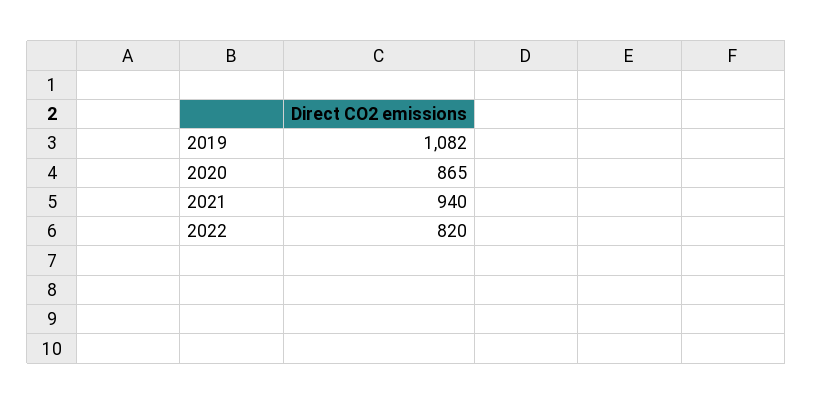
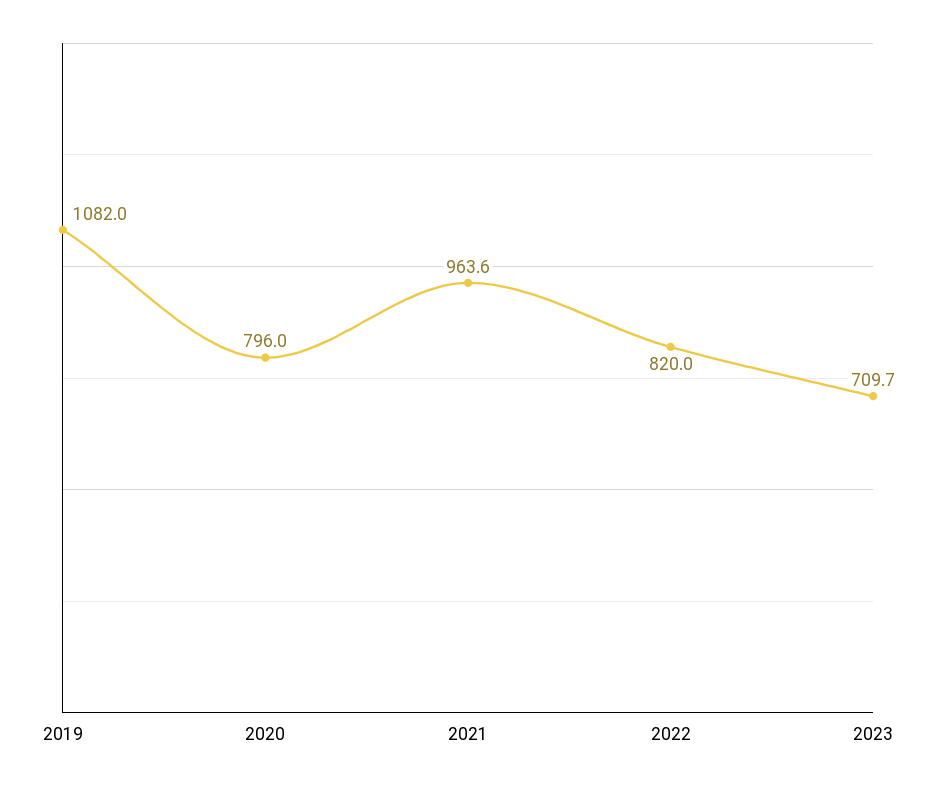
2020: 865 -> 796
2021: 940 -> 963.6
2023: none -> 709.7

